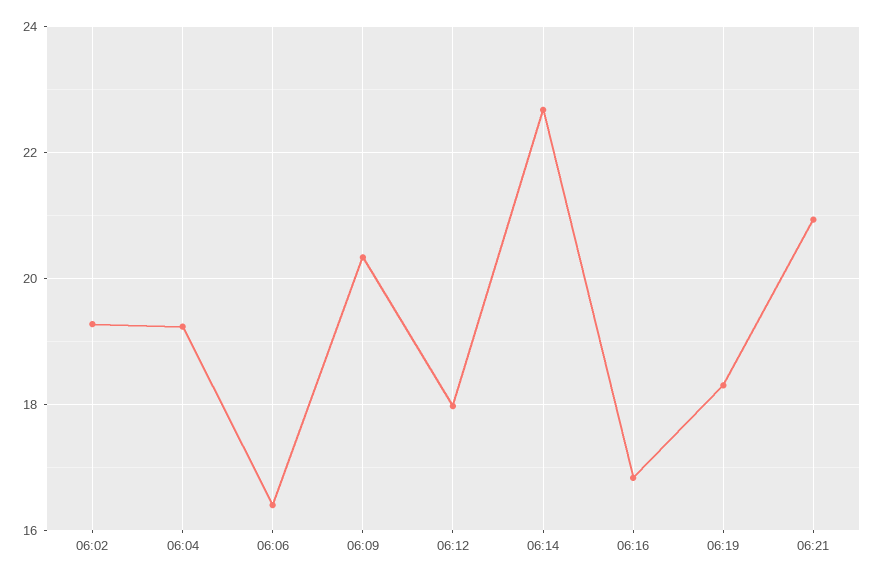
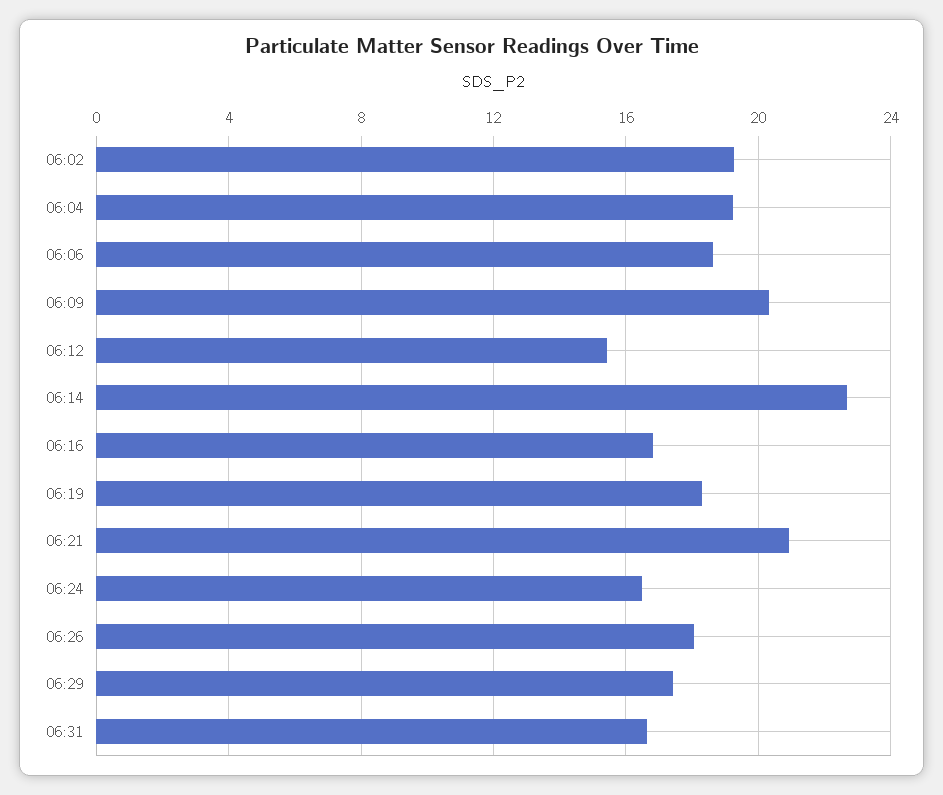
06:06: 16.4 -> 18.5
06:12: 18 -> 15.5
06:24: none -> 16.5
06:26: none -> 18
06:29: none -> 17.5
06:31: none -> 16.5

